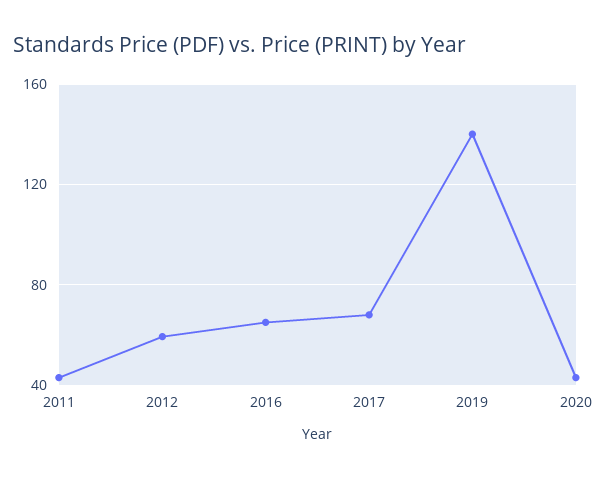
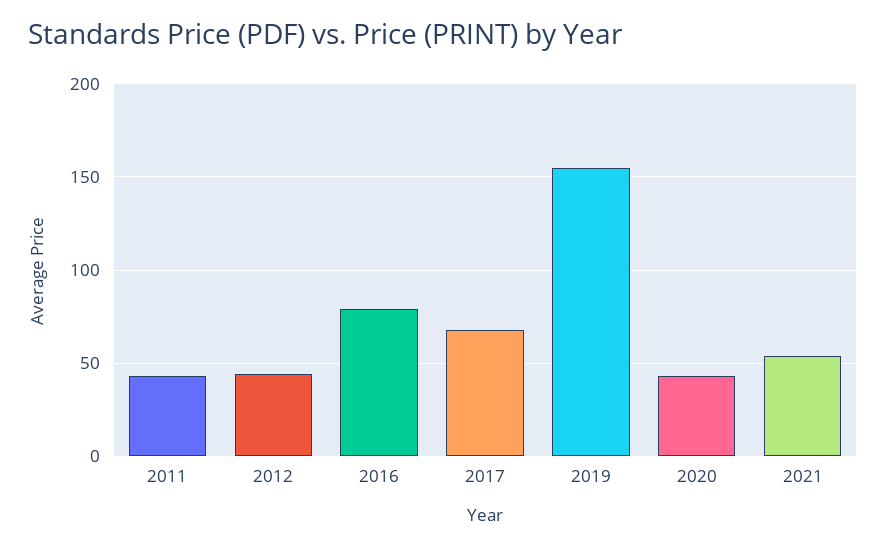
2012: 60 -> 45
2016: 65 -> 80
2019: 140 -> 155
2021: none -> 55

